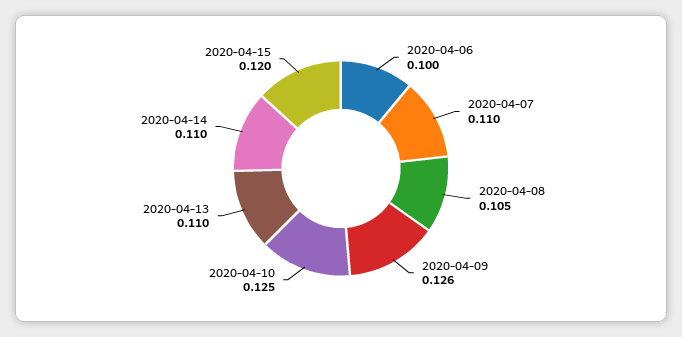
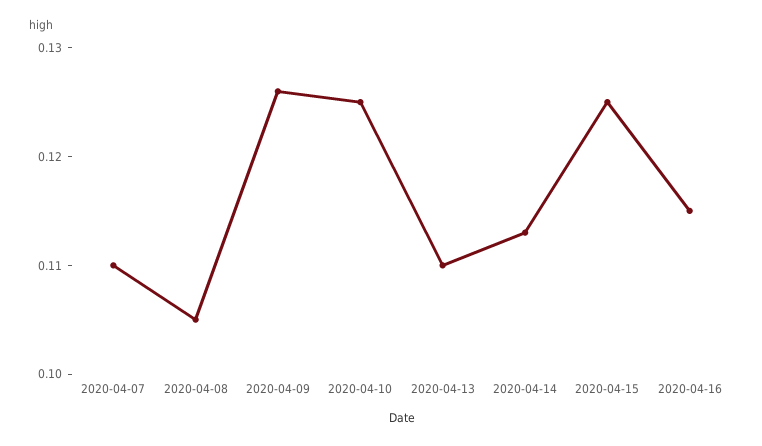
2020-04-06: 0.1 -> none
2020-04-14: 0.11 -> 0.113
2020-04-15: 0.12 -> 0.125
2020-04-16: none -> 0.115

